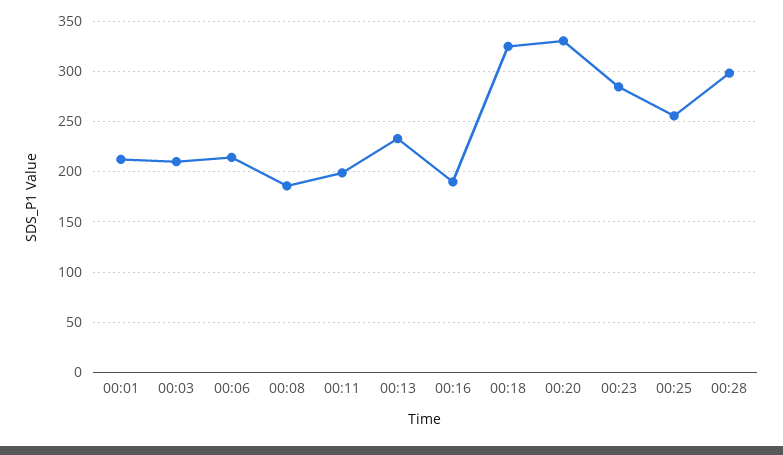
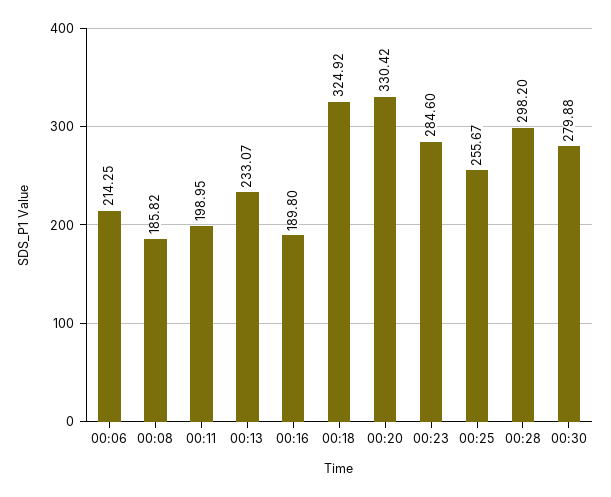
00:01: 210 -> none
00:03: 210 -> none
00:30: none -> 279.88

